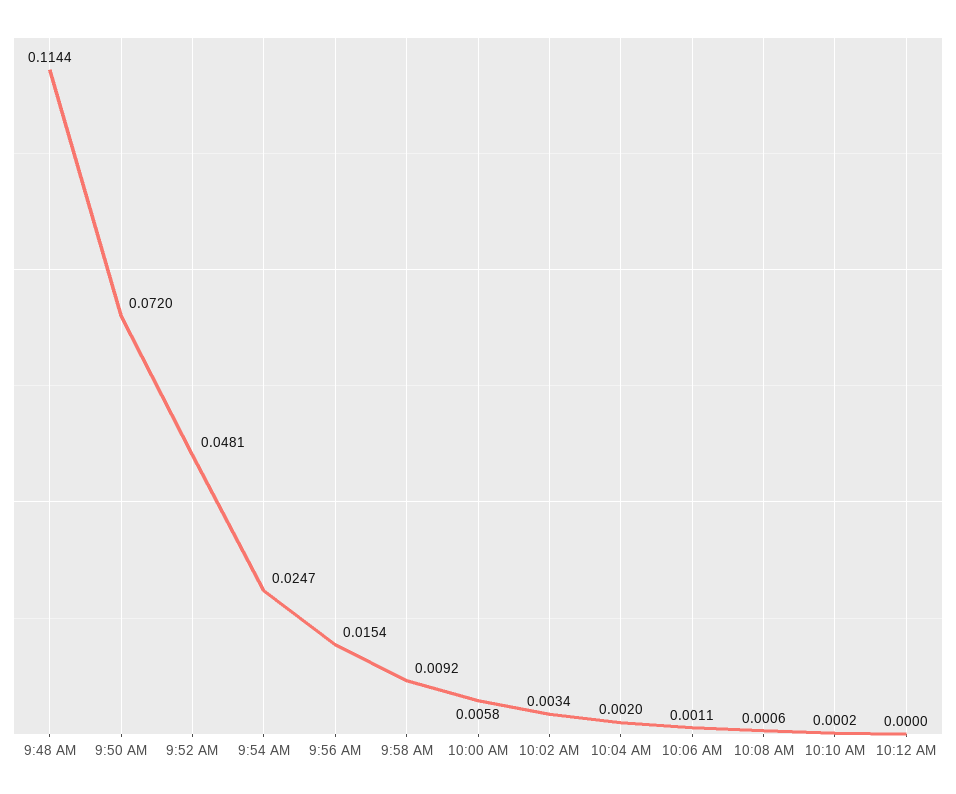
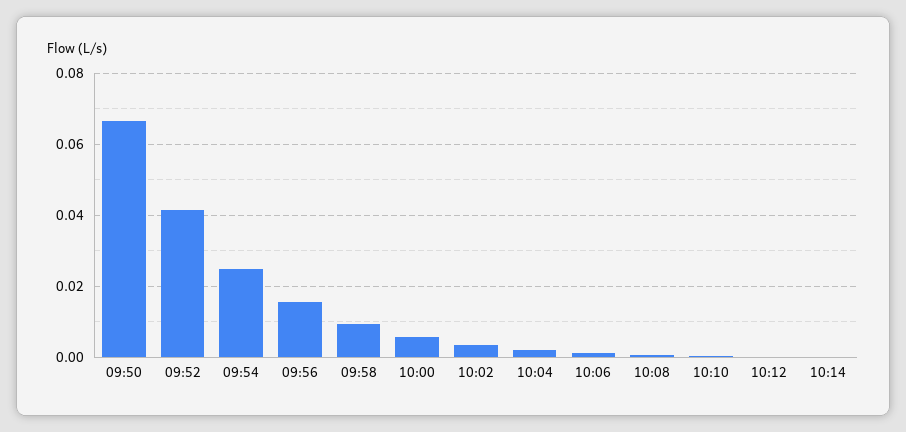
9:48 AM: 0.1144 -> none
9:50 AM: 0.072 -> 0.066
9:52 AM: 0.0481 -> 0.042
10:14: none -> 0

